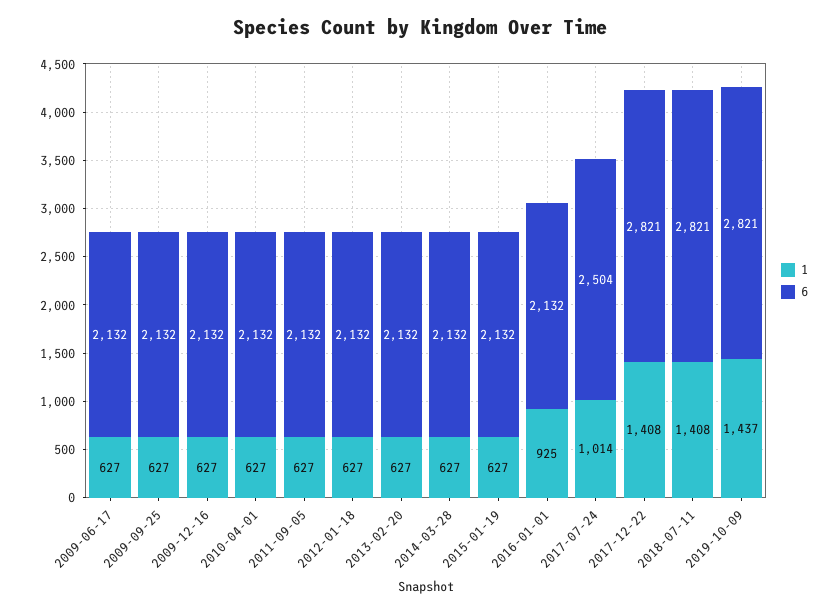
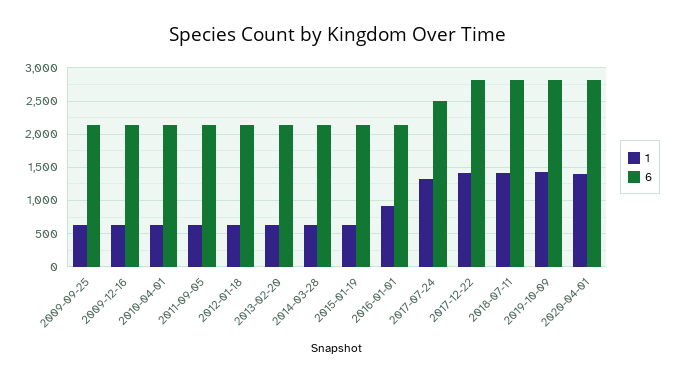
1, 2009-06-17: 627 -> none
6, 2009-06-17: 2132 -> none
1, 2017-07-24: 1014 -> 1300
1, 2020-04-01: none -> 1400
6, 2020-04-01: none -> 2800

